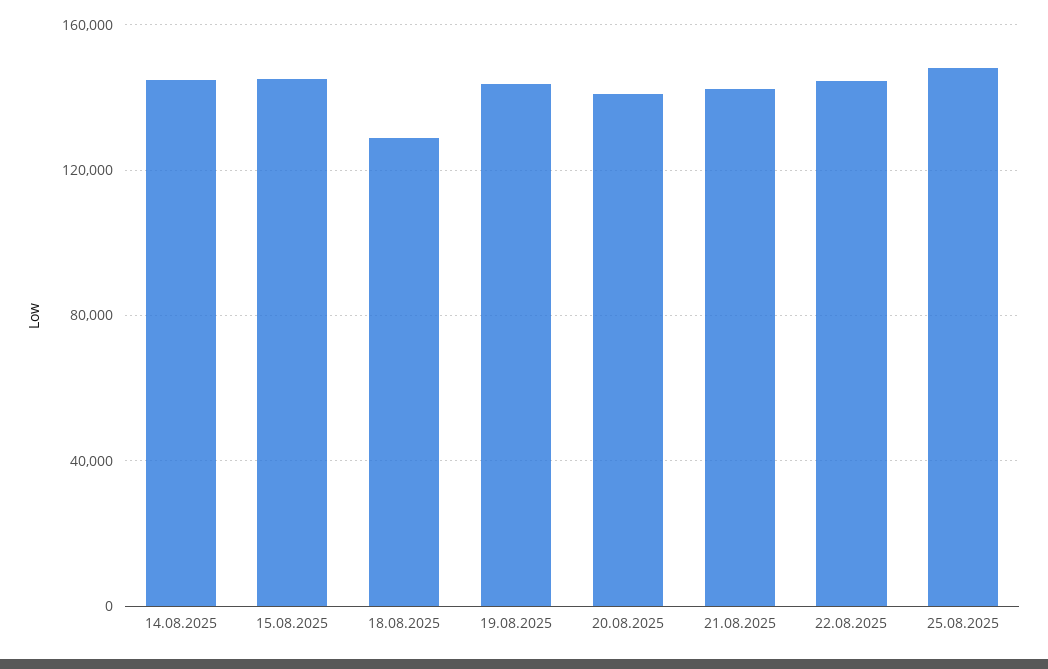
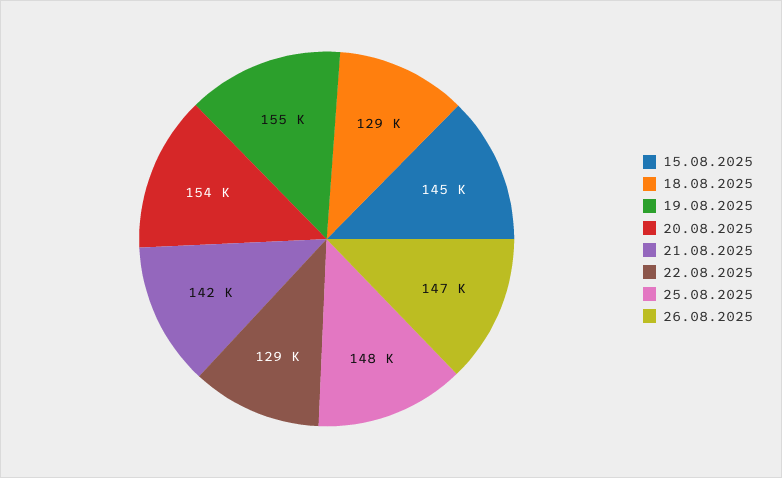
14.08.2025: 145000 -> none
19.08.2025: 145000 -> 155000
20.08.2025: 140000 -> 154000
22.08.2025: 145000 -> 129000
26.08.2025: none -> 147000

